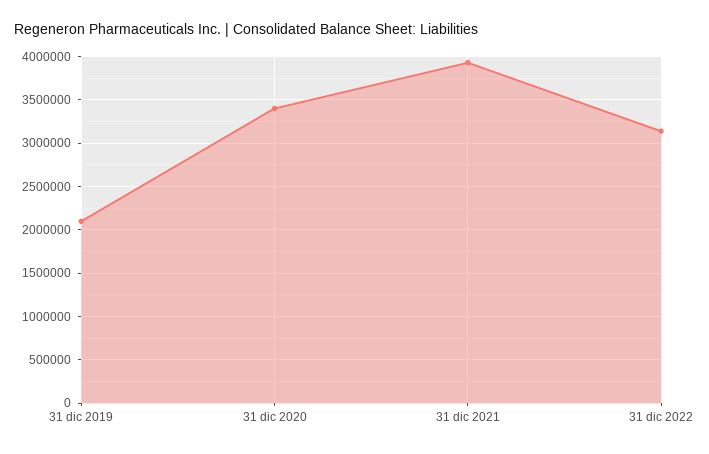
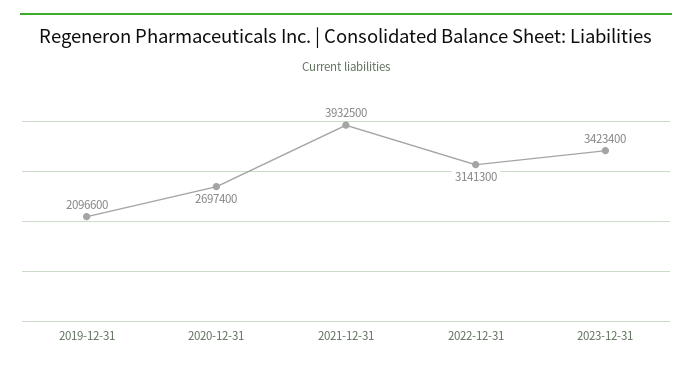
31 dic 2020: 3400000 -> 2697400
2023-12-31: none -> 3423400

